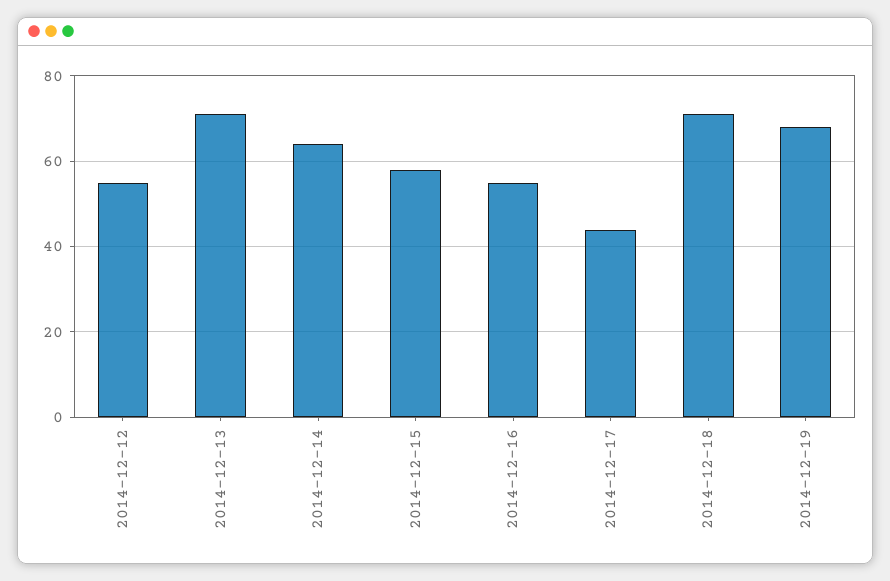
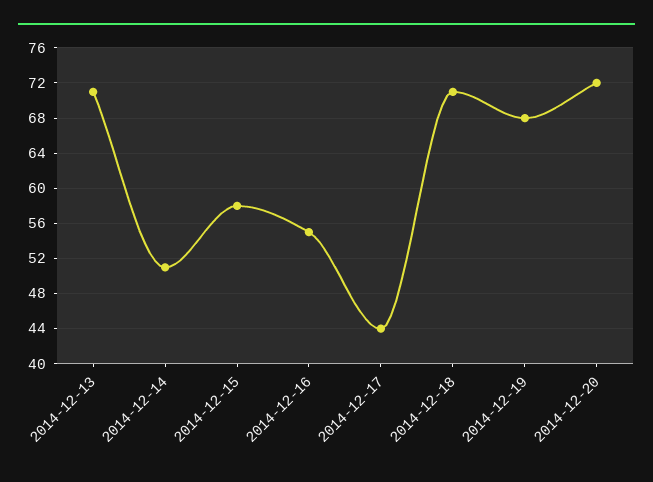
2014-12-12: 55 -> none
2014-12-14: 65 -> 51
2014-12-20: none -> 72

